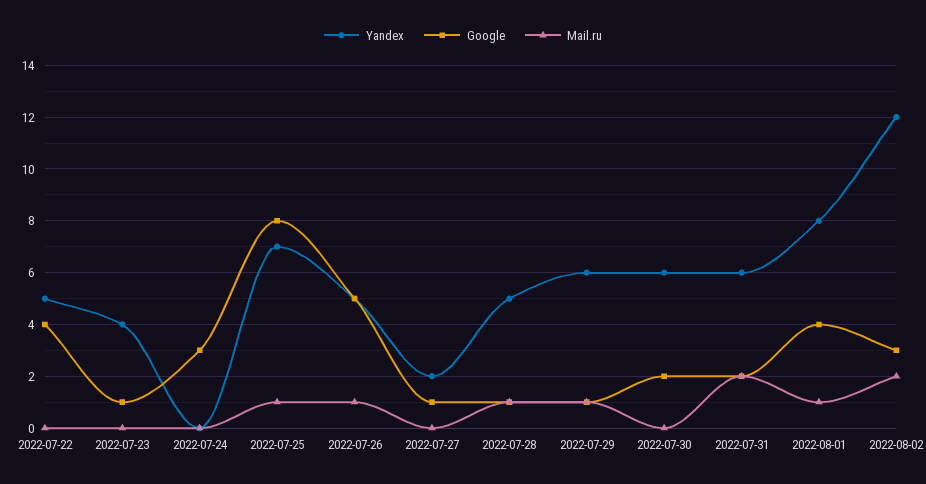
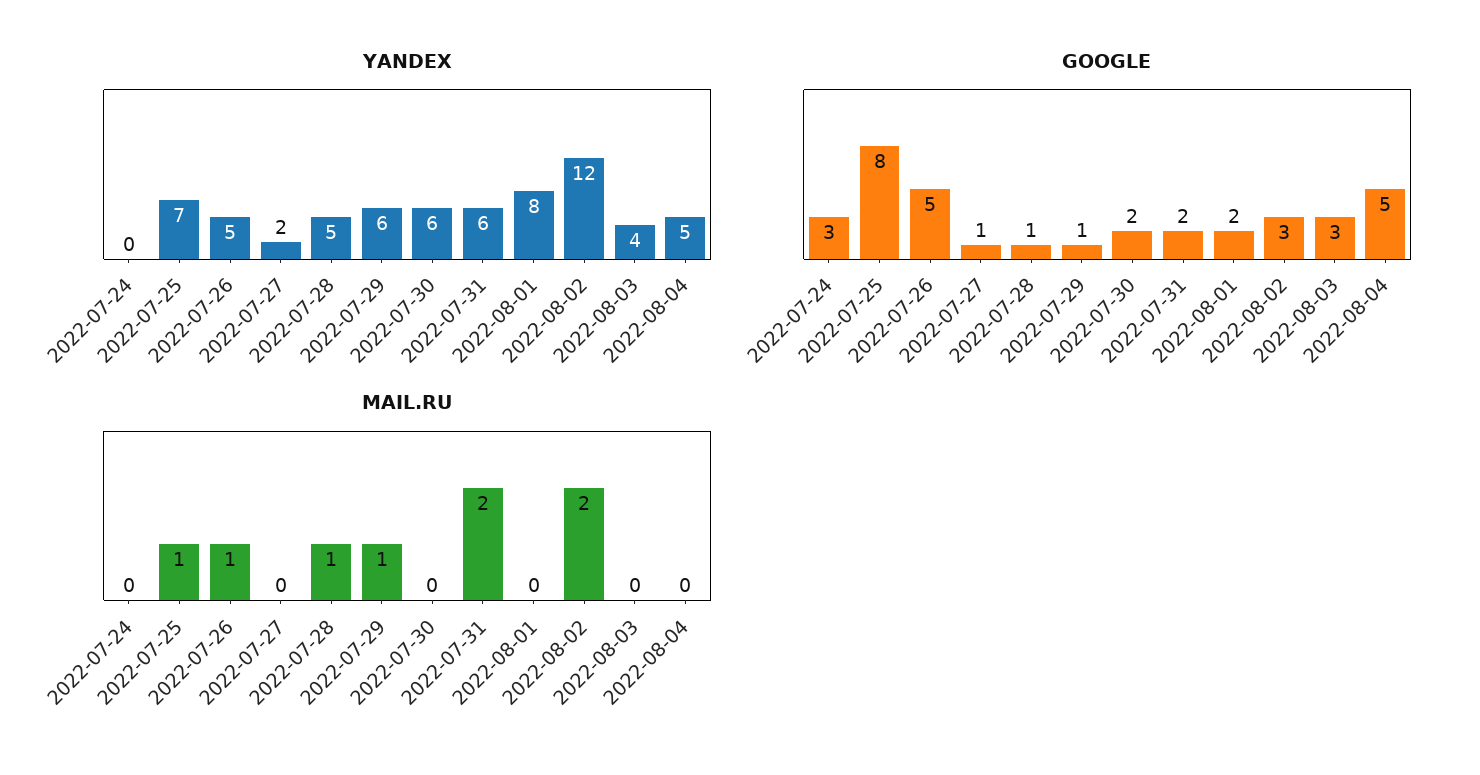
Yandex, 2022-07-22: 5 -> none
Google, 2022-07-22: 4 -> none
Mail.ru, 2022-07-22: 0 -> none
Yandex, 2022-07-23: 4 -> none
Google, 2022-07-23: 1 -> none
Mail.ru, 2022-07-23: 0 -> none
Google, 2022-08-01: 4 -> 2
Mail.ru, 2022-08-01: 1 -> 0
Yandex, 2022-08-03: none -> 4
Yandex, 2022-08-04: none -> 5
Google, 2022-08-03: none -> 3
Google, 2022-08-04: none -> 5
Mail.ru, 2022-08-03: none -> 0
Mail.ru, 2022-08-04: none -> 0

